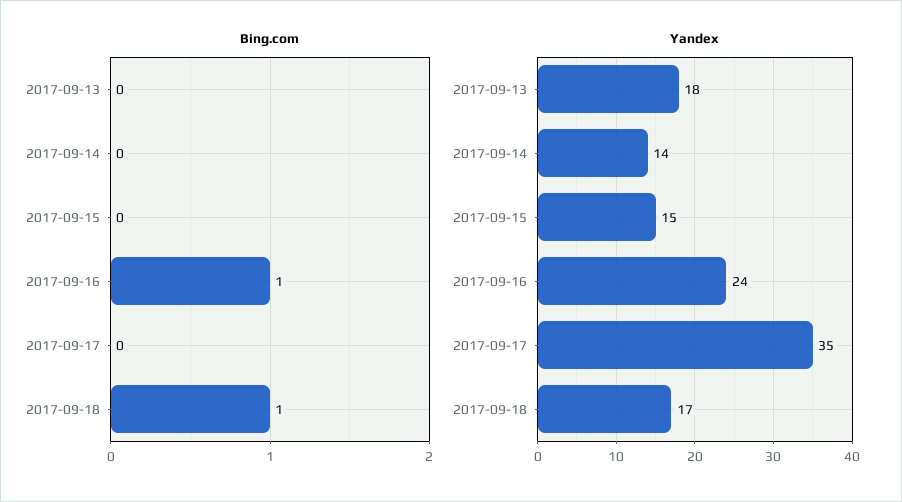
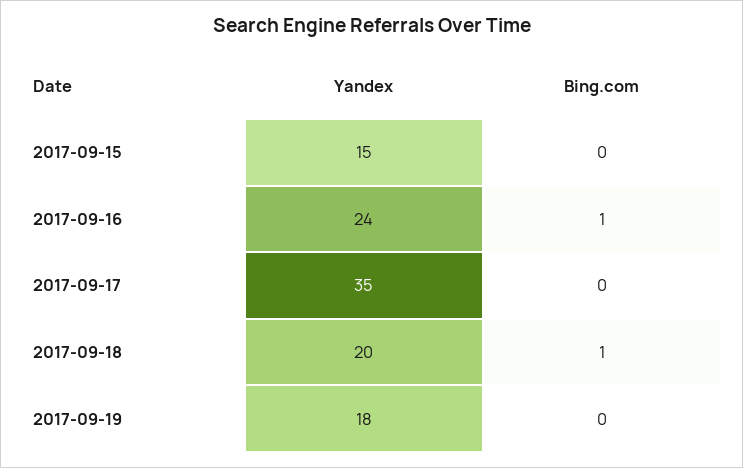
Bing.com, 2017-09-13: 0 -> none
Bing.com, 2017-09-14: 0 -> none
Yandex, 2017-09-13: 18 -> none
Yandex, 2017-09-14: 14 -> none
Yandex, 2017-09-18: 17 -> 20
Yandex, 2017-09-19: none -> 18
Bing.com, 2017-09-19: none -> 0

